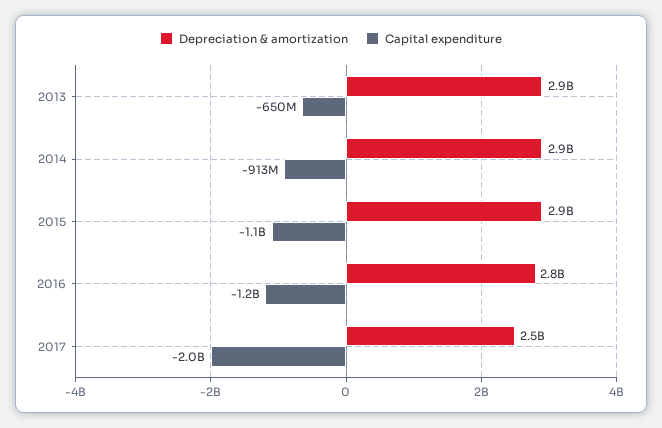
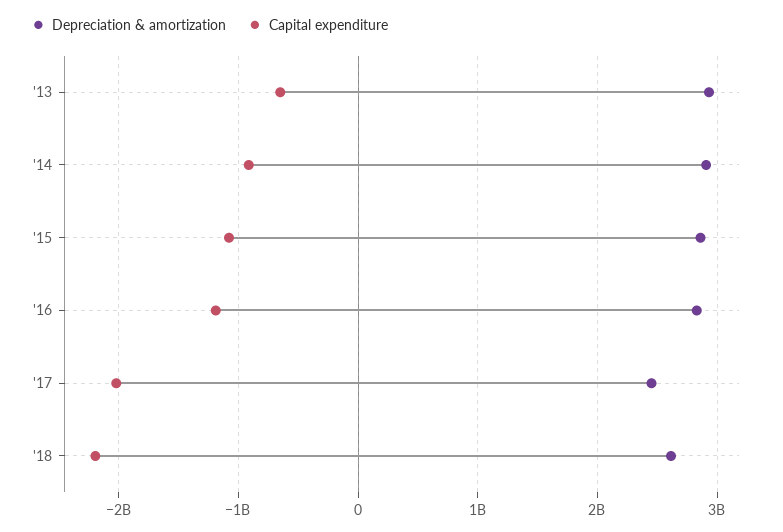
Depreciation & amortization, '18: none -> 2600000000
Capital expenditure, '18: none -> -2200000000

